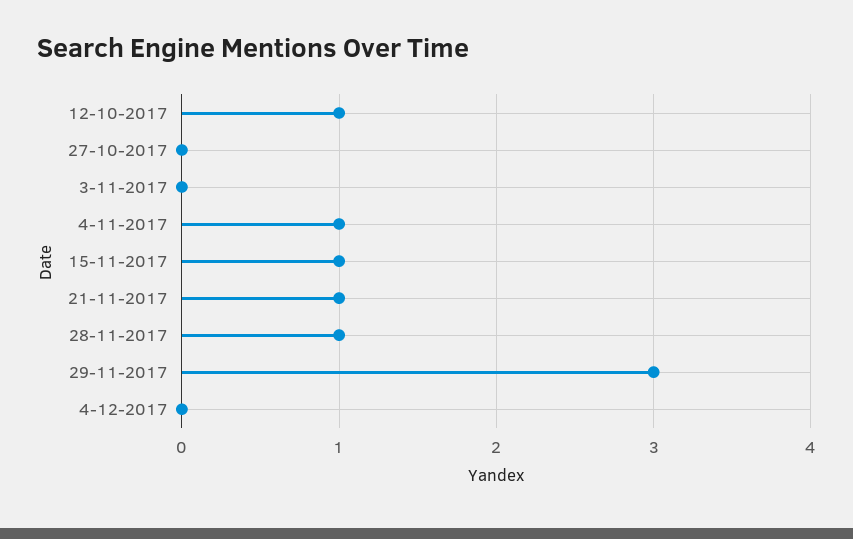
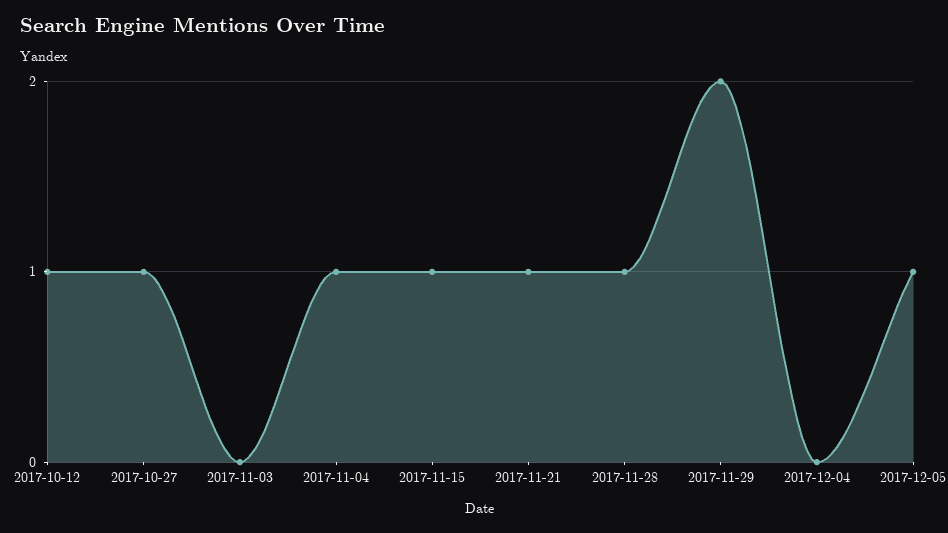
27-10-2017: 0 -> 1
29-11-2017: 3 -> 2
2017-12-05: none -> 1

